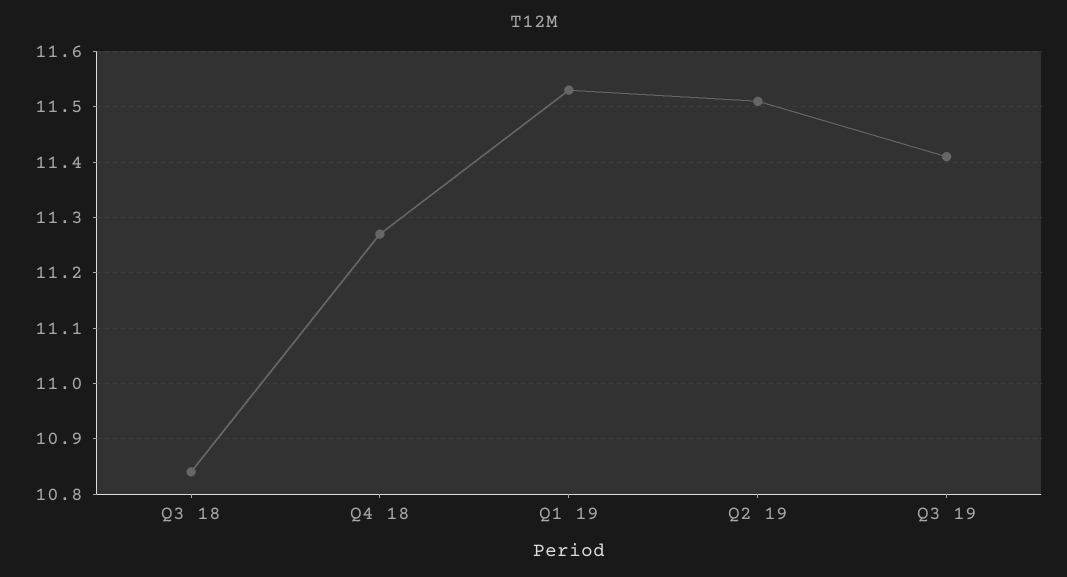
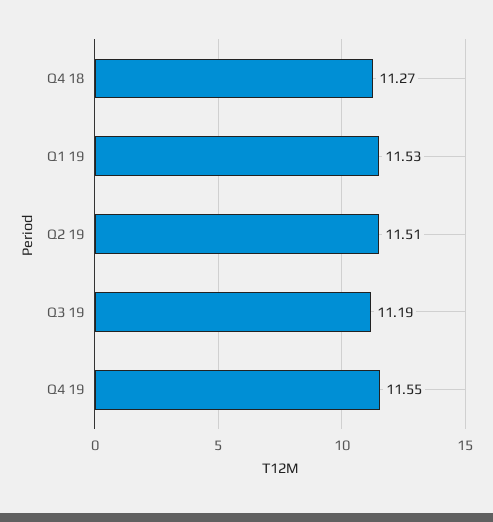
Q3 18: 10.85 -> none
Q3 19: 11.4 -> 11.19
Q4 19: none -> 11.55

